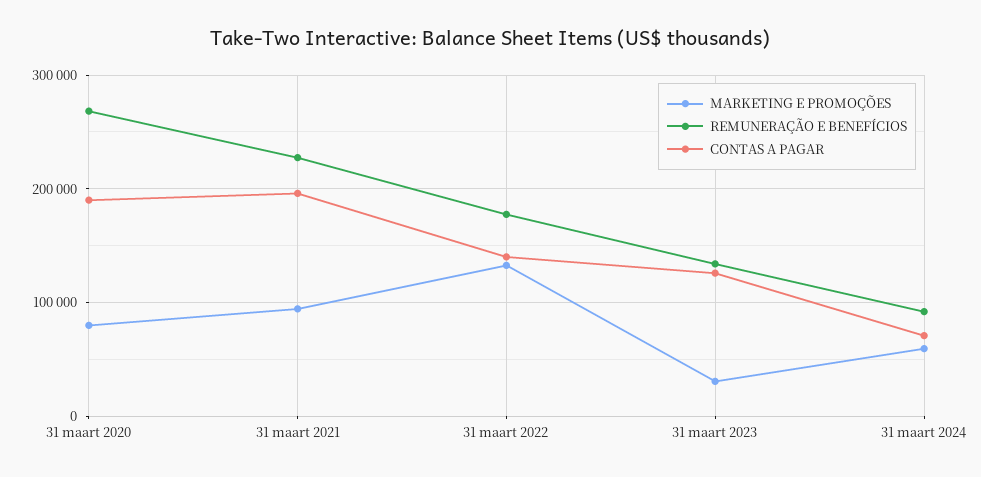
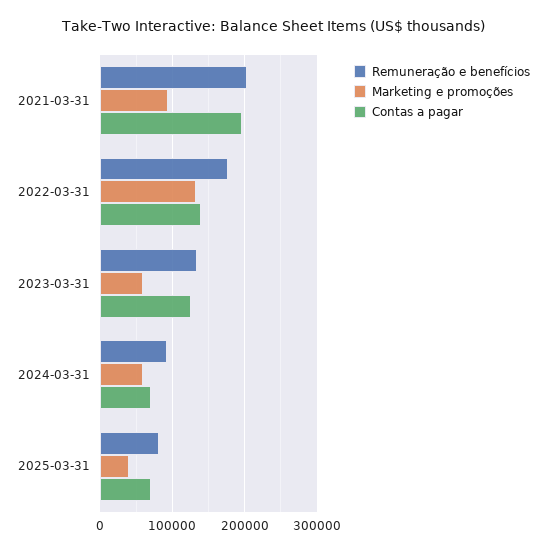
MARKETING E PROMOÇÕES, 31 maart 2020: 80000 -> none
REMUNERAÇÃO E BENEFÍCIOS, 31 maart 2020: 270000 -> none
CONTAS A PAGAR, 31 maart 2020: 190000 -> none
REMUNERAÇÃO E BENEFÍCIOS, 31 maart 2021: 230000 -> 200000
MARKETING E PROMOÇÕES, 31 maart 2023: 30000 -> 60000
REMUNERAÇÃO E BENEFÍCIOS, 2025-03-31: none -> 80000
MARKETING E PROMOÇÕES, 2025-03-31: none -> 40000
CONTAS A PAGAR, 2025-03-31: none -> 70000

